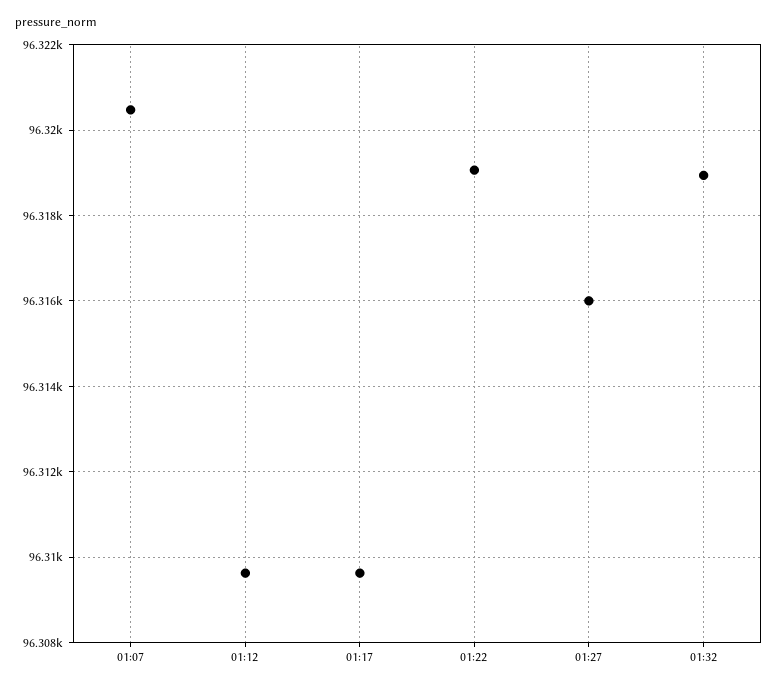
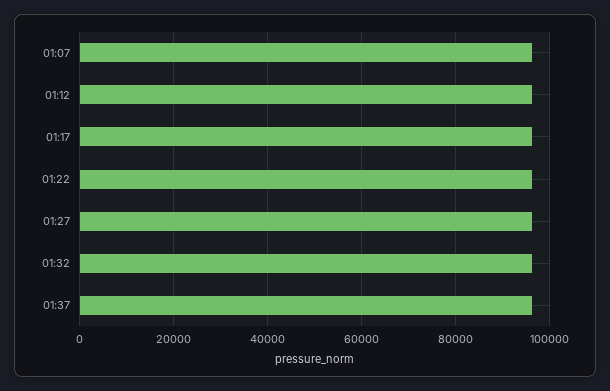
01:37: none -> 96000

